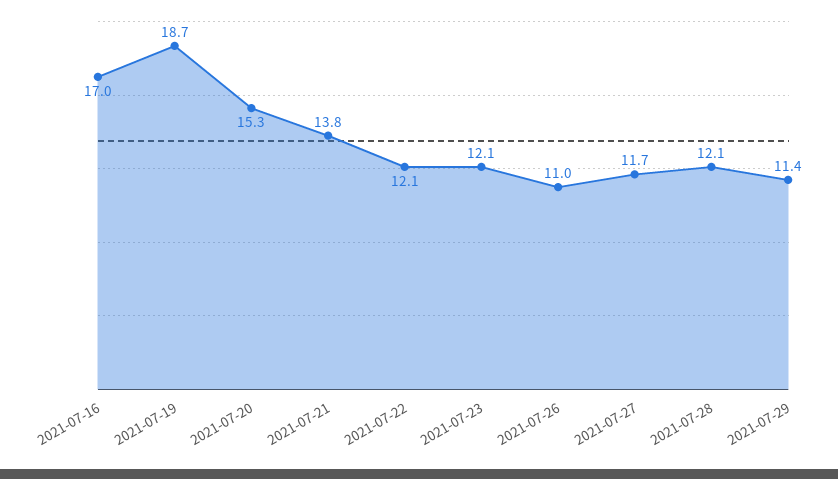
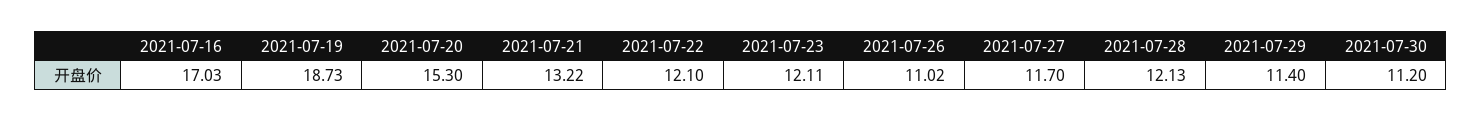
2021-07-21: 13.8 -> 13.22
2021-07-30: none -> 11.2

